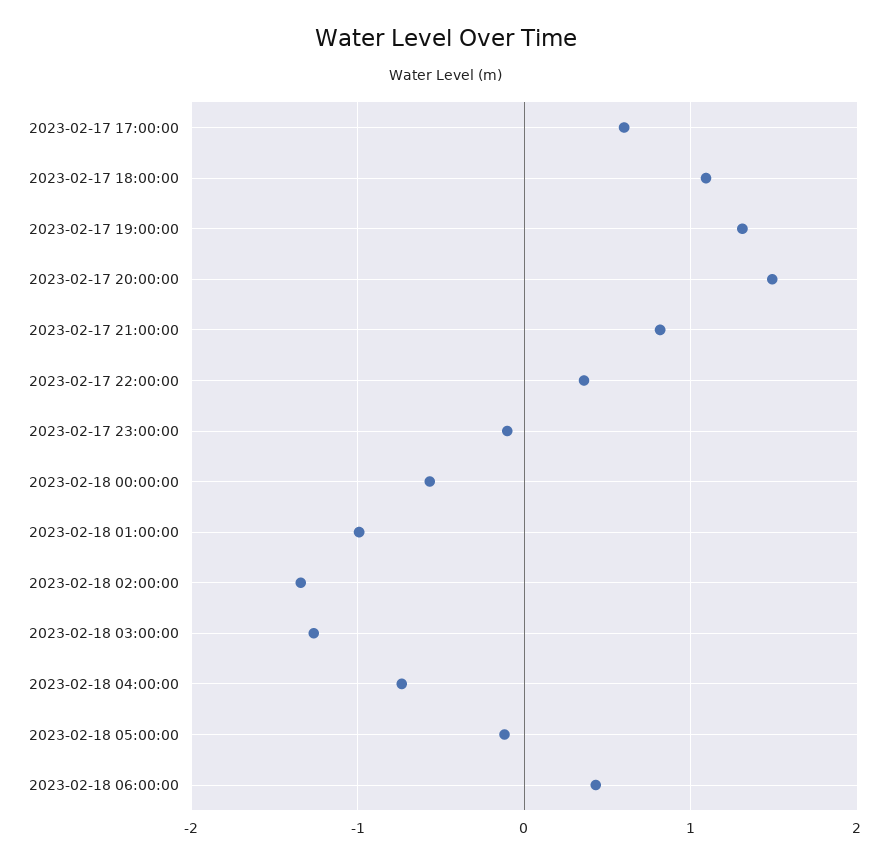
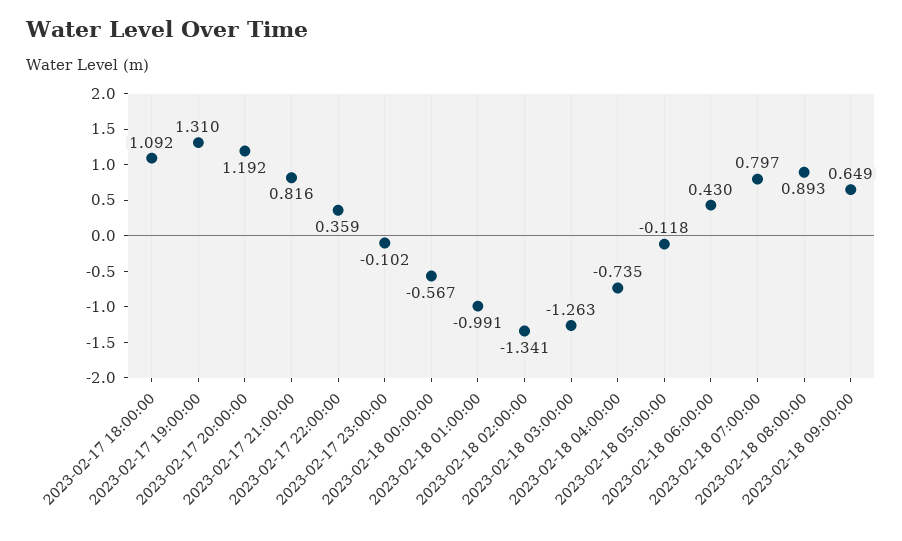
2023-02-17 17:00:00: 0.6 -> none
2023-02-17 20:00:00: 1.5 -> 1.192
2023-02-18 07:00:00: none -> 0.797
2023-02-18 08:00:00: none -> 0.893
2023-02-18 09:00:00: none -> 0.649

